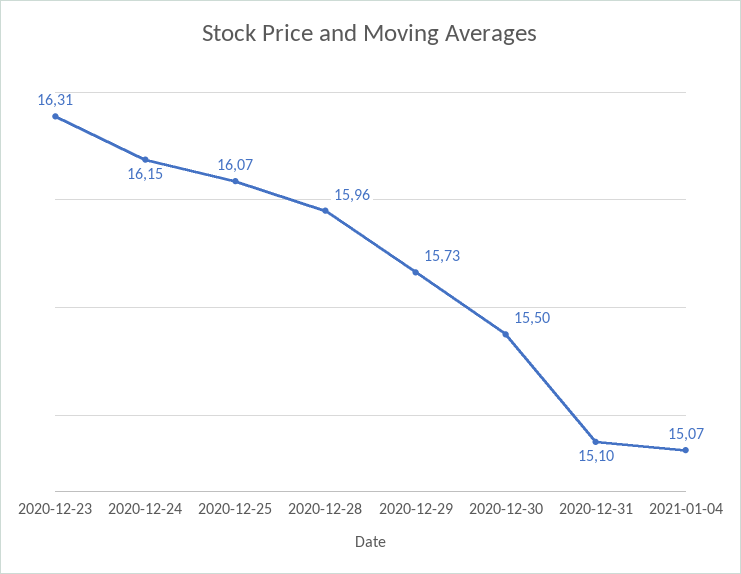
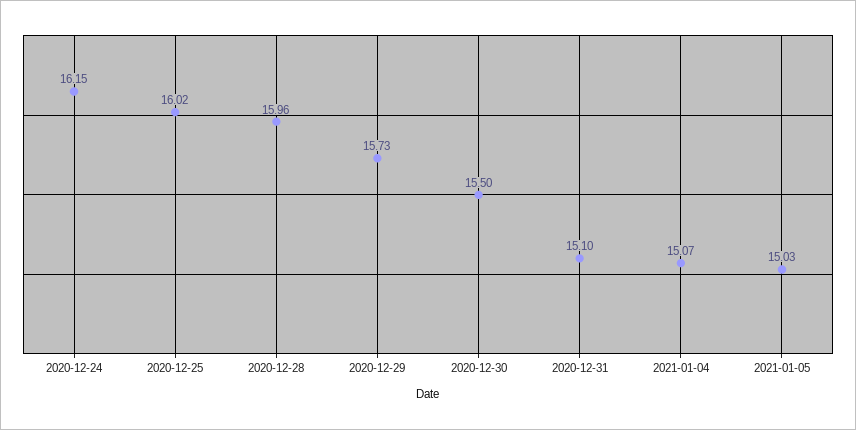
2020-12-23: 16.31 -> none
2020-12-25: 16.07 -> 16.02
2021-01-05: none -> 15.03

